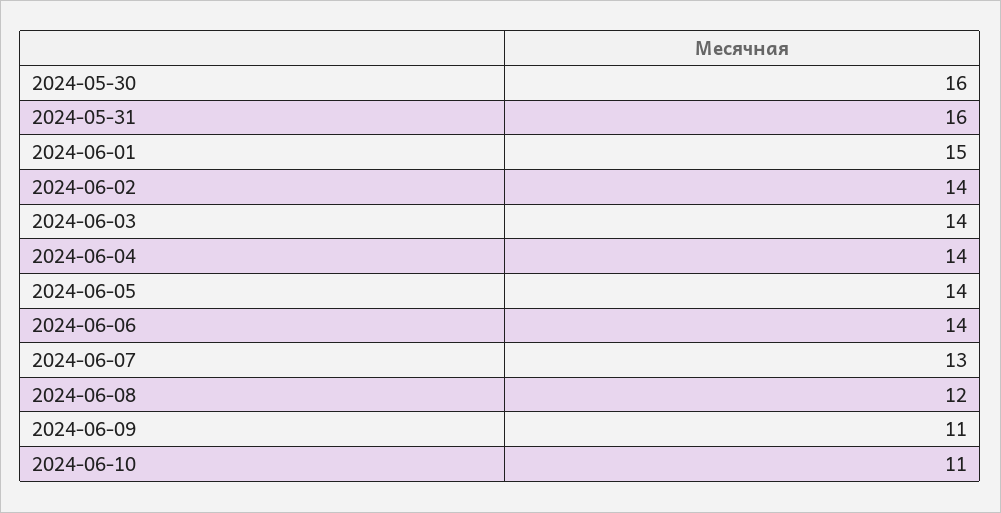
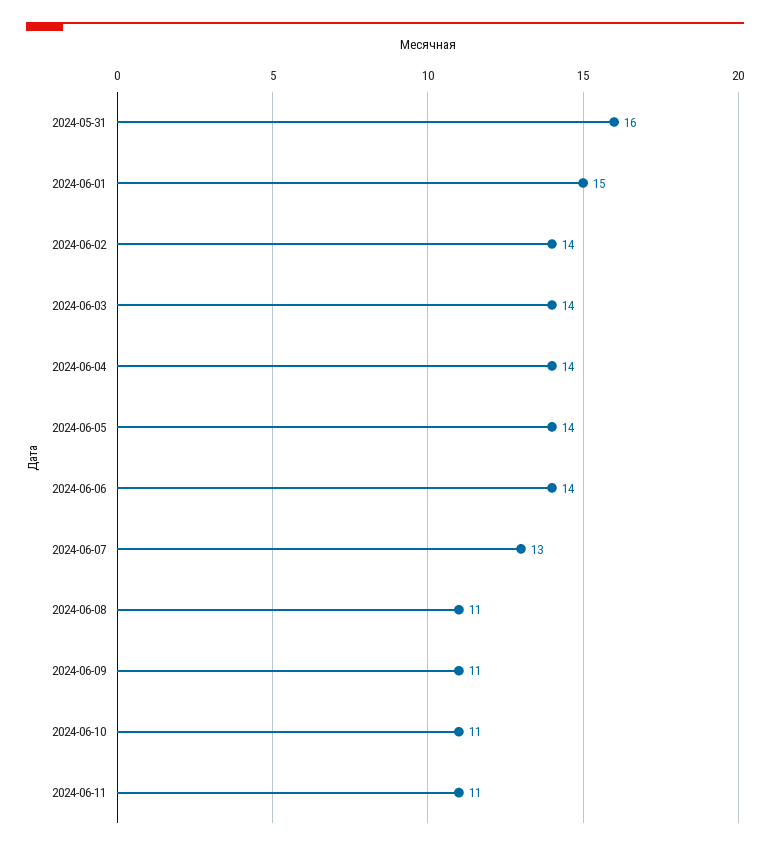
2024-05-30: 16 -> none
2024-06-08: 12 -> 11
2024-06-11: none -> 11

